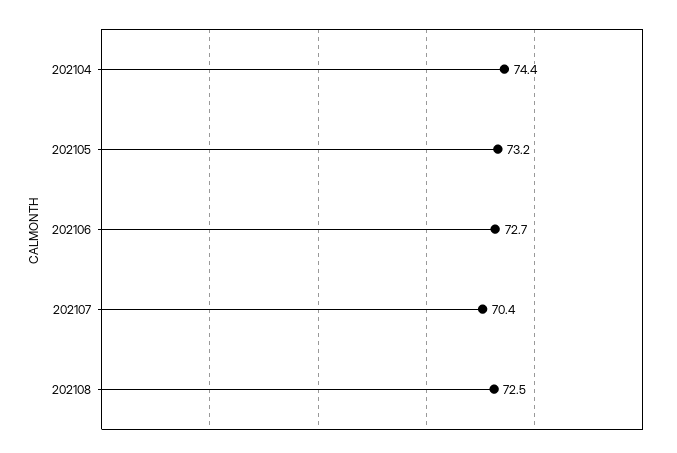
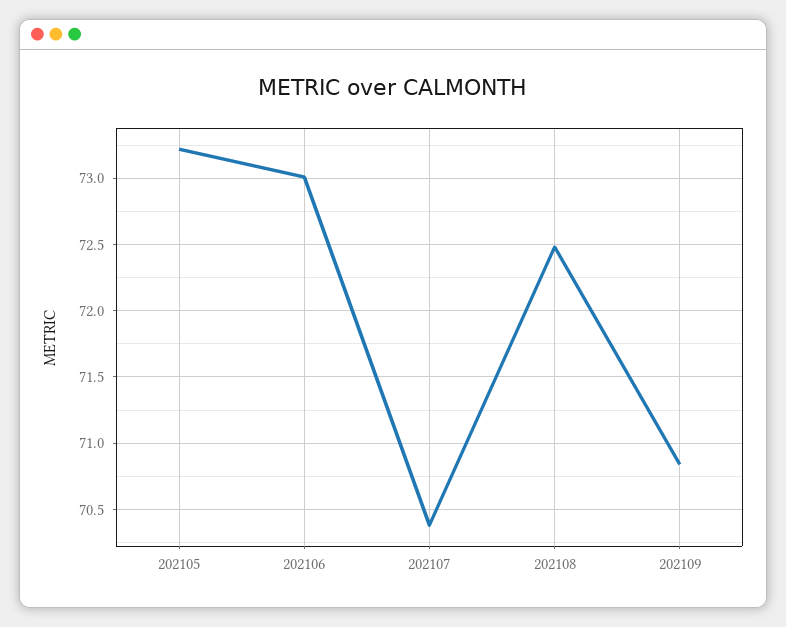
202104: 74.4 -> none
202106: 72.7 -> 73
202109: none -> 70.85

